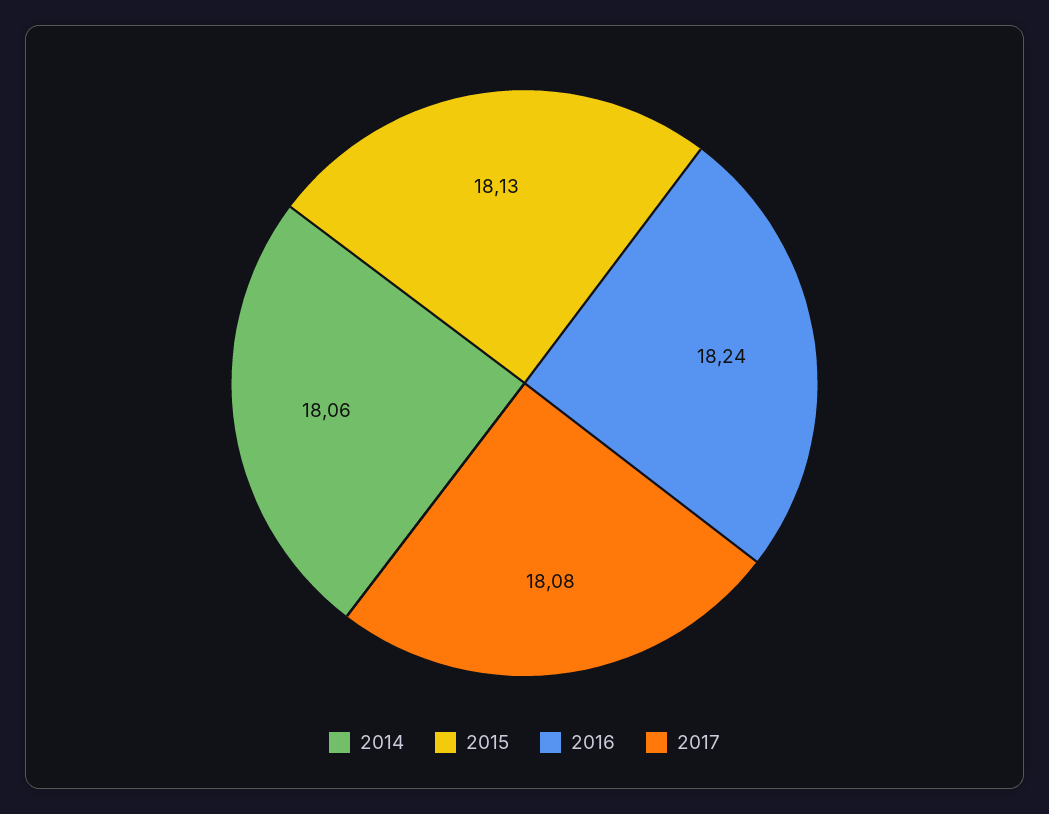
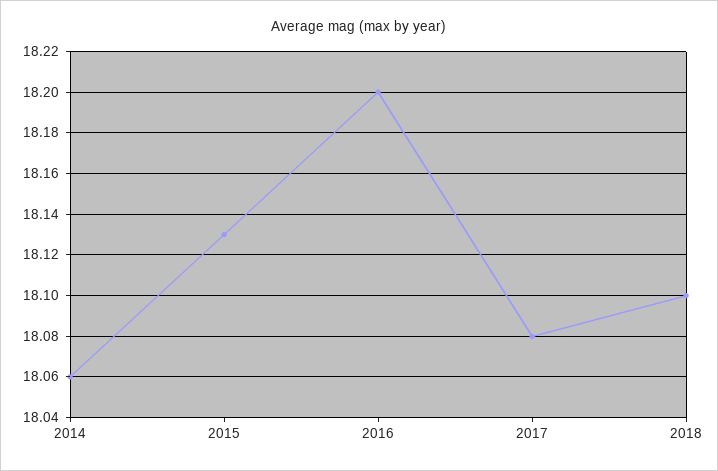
2016: 18.24 -> 18.2
2018: none -> 18.1

